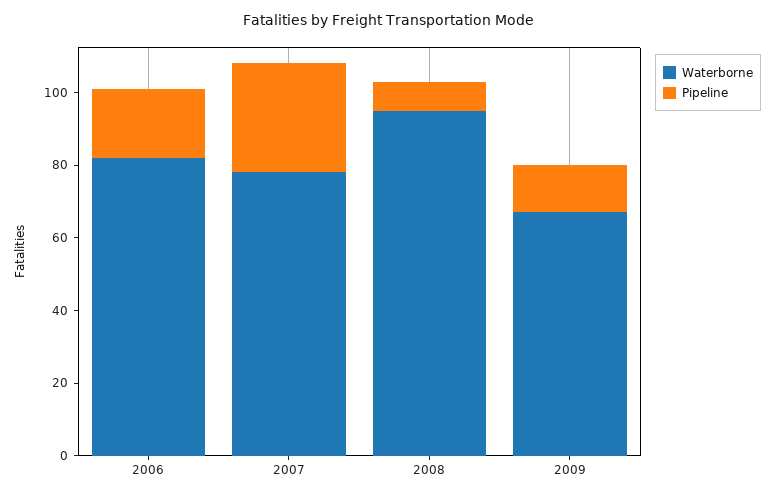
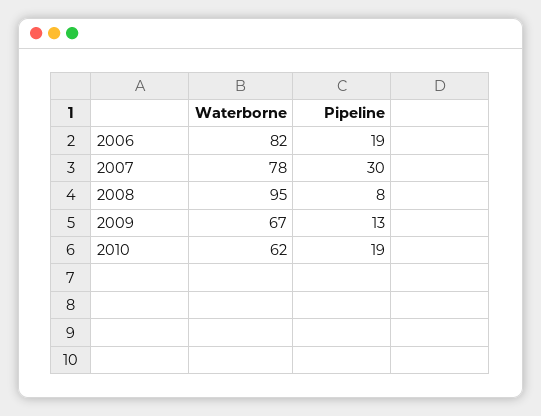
Waterborne, 2010: none -> 62
Pipeline, 2010: none -> 19

